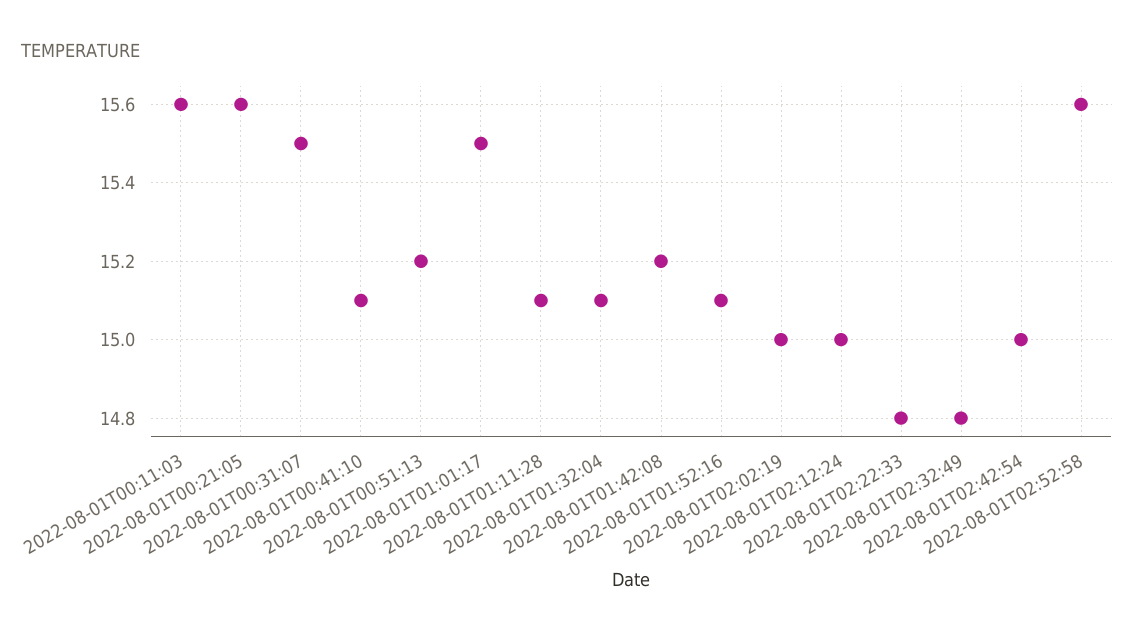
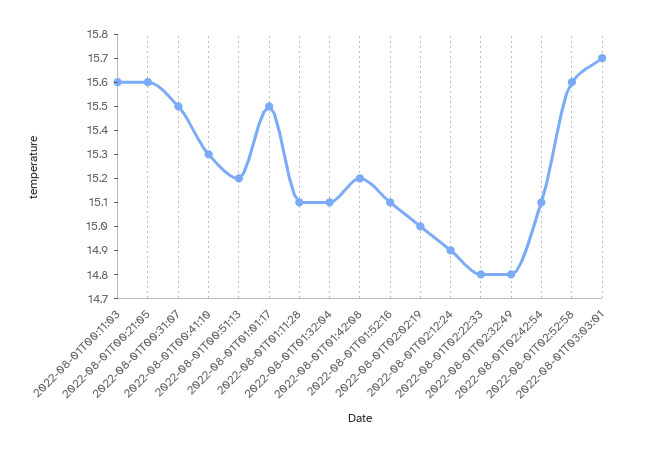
2022-08-01T00:41:10: 15.1 -> 15.3
2022-08-01T02:12:24: 15 -> 14.9
2022-08-01T02:42:54: 15 -> 15.1
2022-08-01T03:03:01: none -> 15.7

